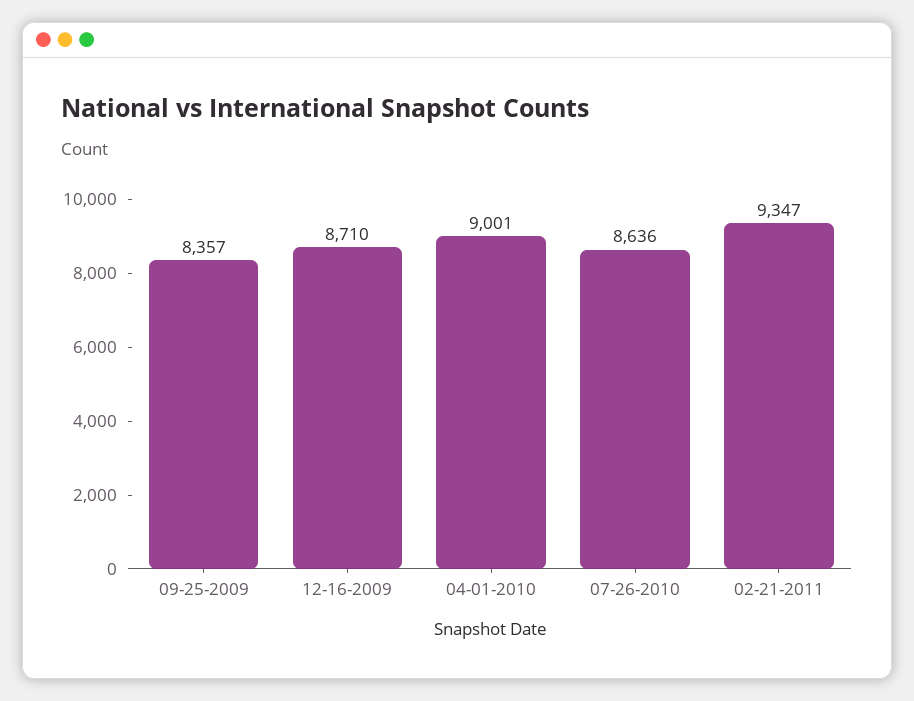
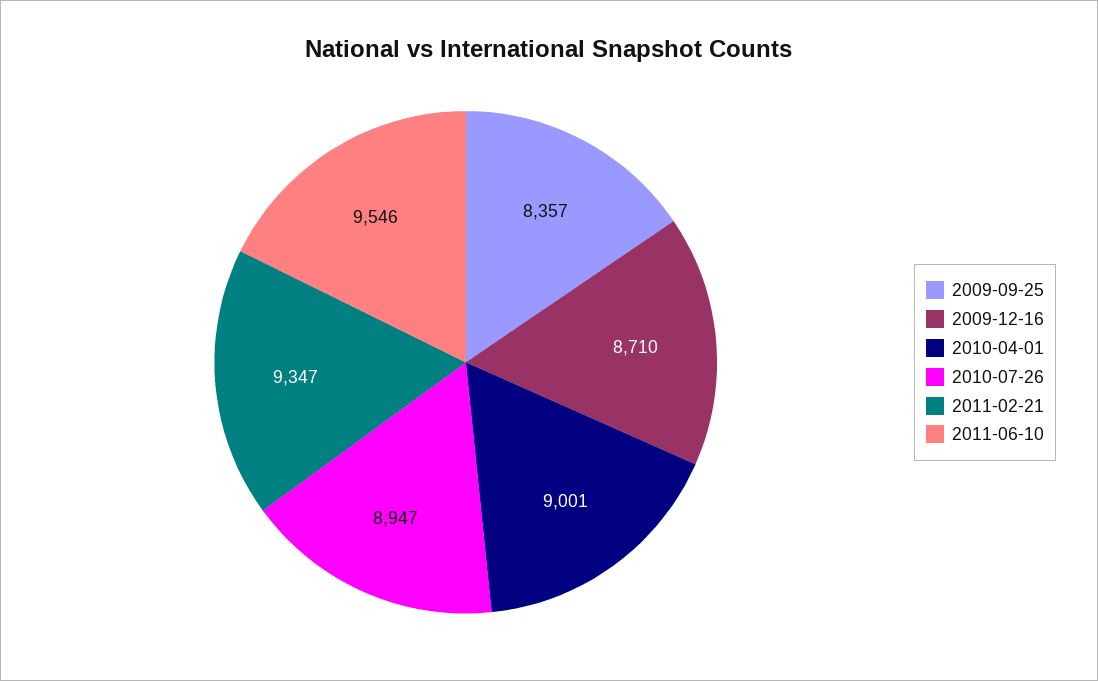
07-26-2010: 8636 -> 8947
2011-06-10: none -> 9546

